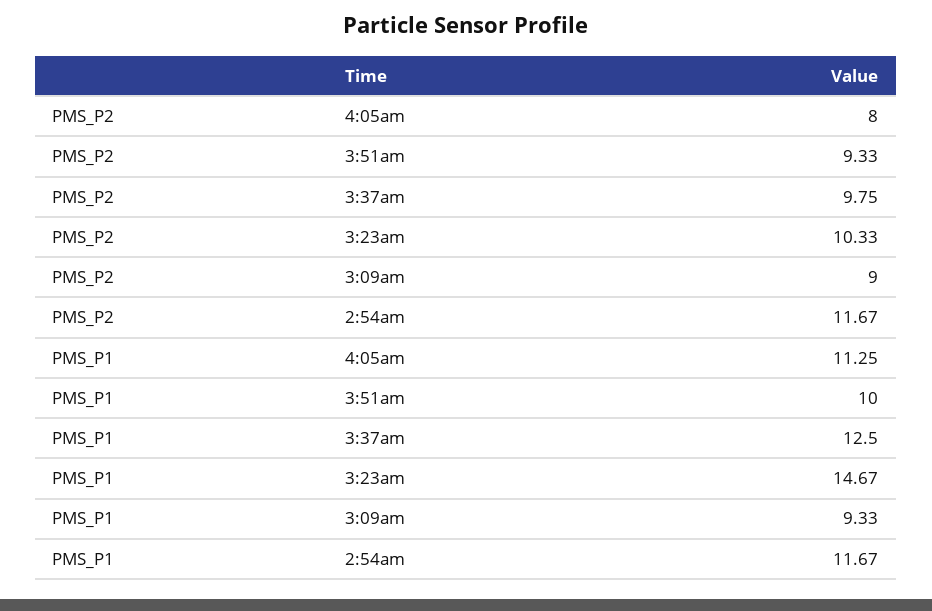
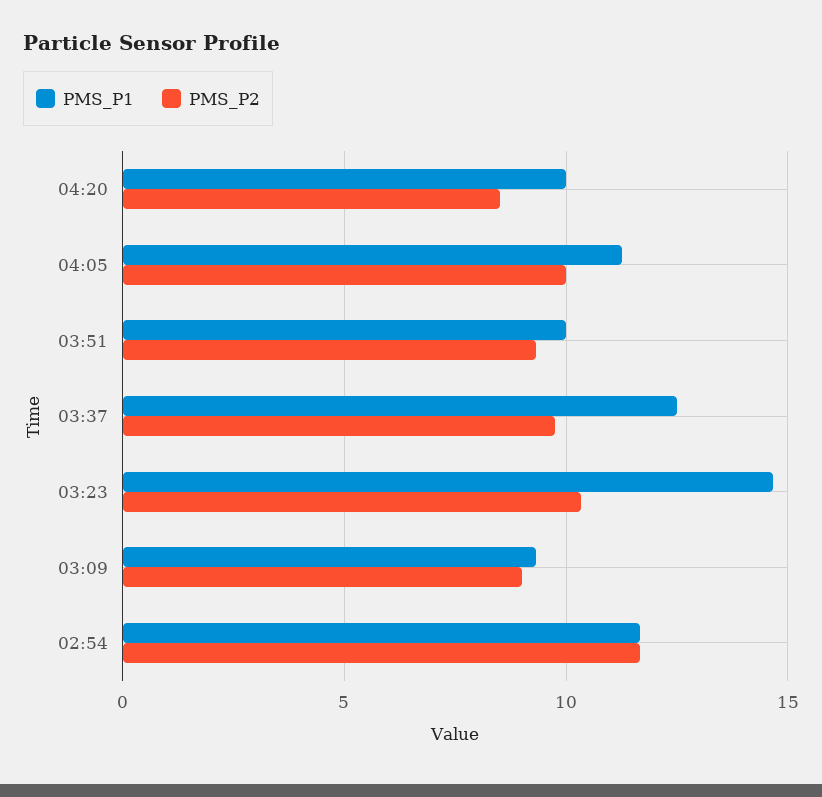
PMS_P2, 4:05am: 8 -> 10
PMS_P1, 04:20: none -> 10
PMS_P2, 04:20: none -> 8.5

